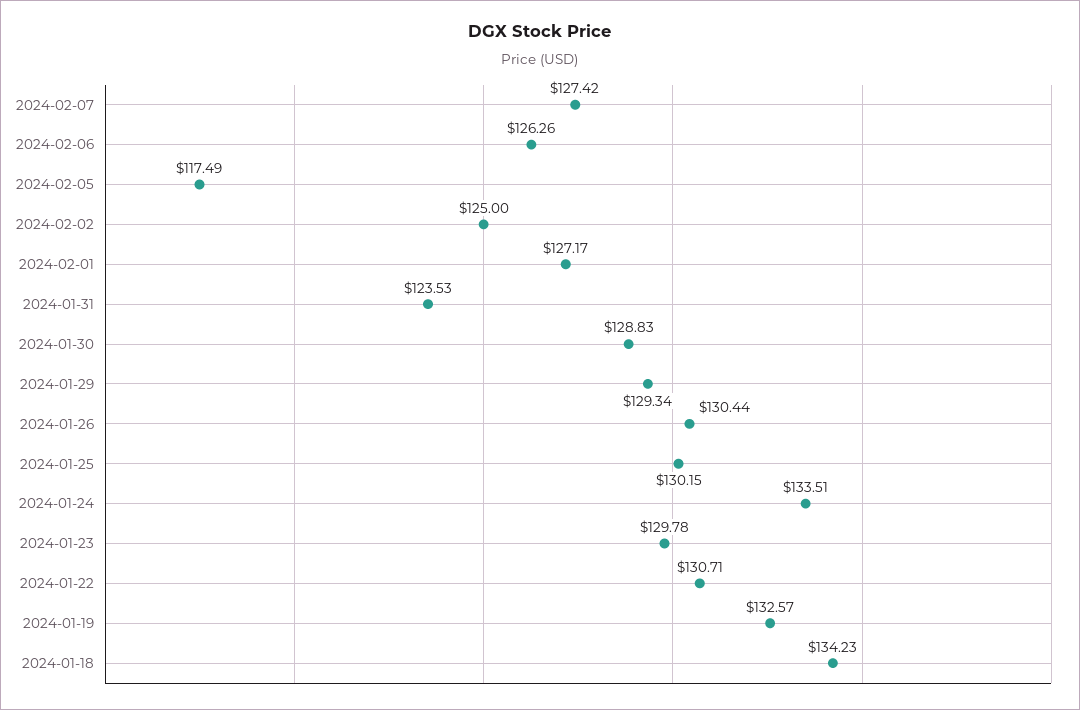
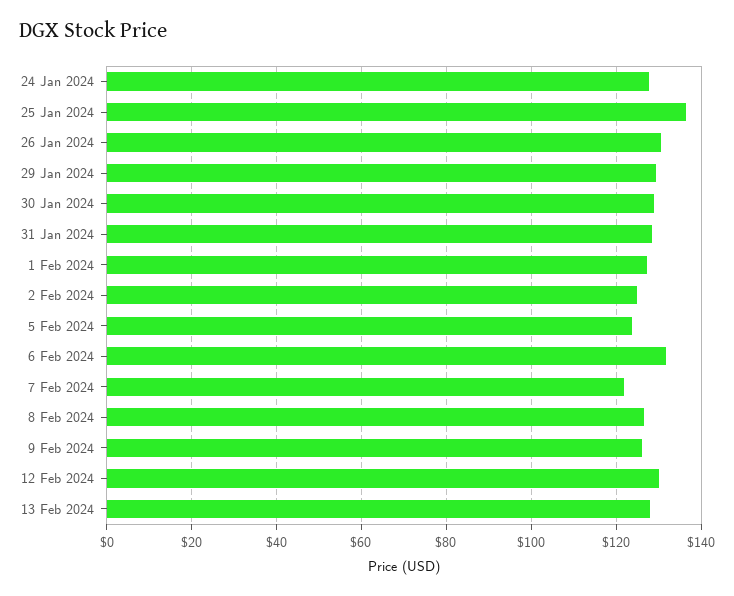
2024-02-07: 127.42 -> 122
2024-02-06: 126.26 -> 132
2024-02-05: 117.49 -> 124
2024-01-31: 123.53 -> 128
2024-01-25: 130.15 -> 136
2024-01-24: 133.51 -> 128
2024-01-23: 129.78 -> none
2024-01-22: 130.71 -> none
2024-01-19: 132.57 -> none
2024-01-18: 134.23 -> none
8 Feb 2024: none -> 126
9 Feb 2024: none -> 126
12 Feb 2024: none -> 130
13 Feb 2024: none -> 128

